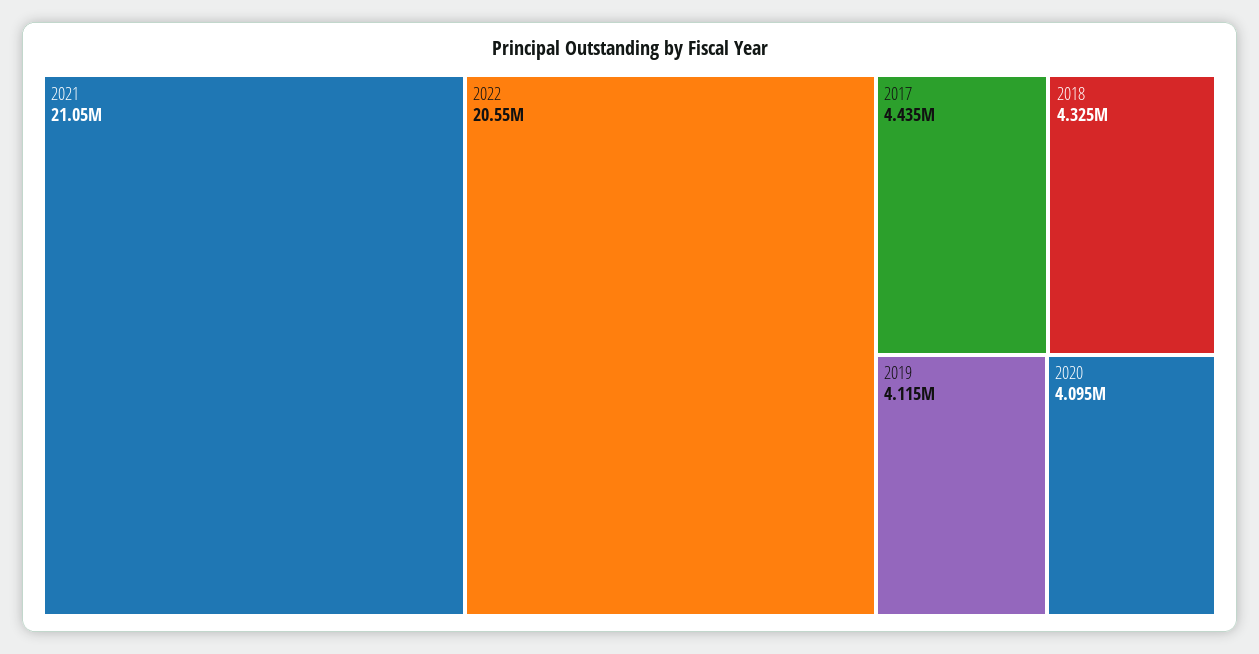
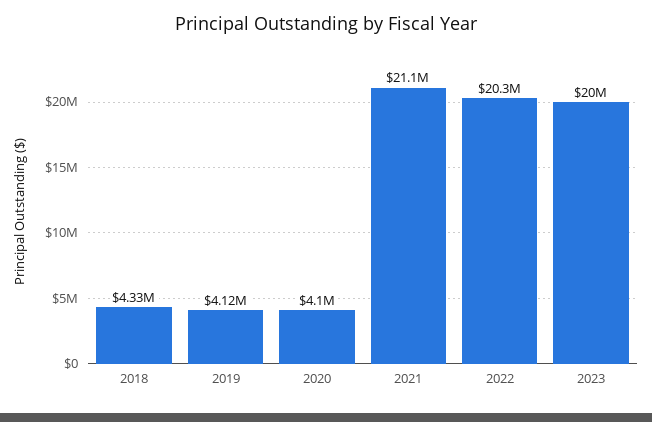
2022: 20550000 -> 20300000
2017: 4435000 -> none
2023: none -> 20000000

